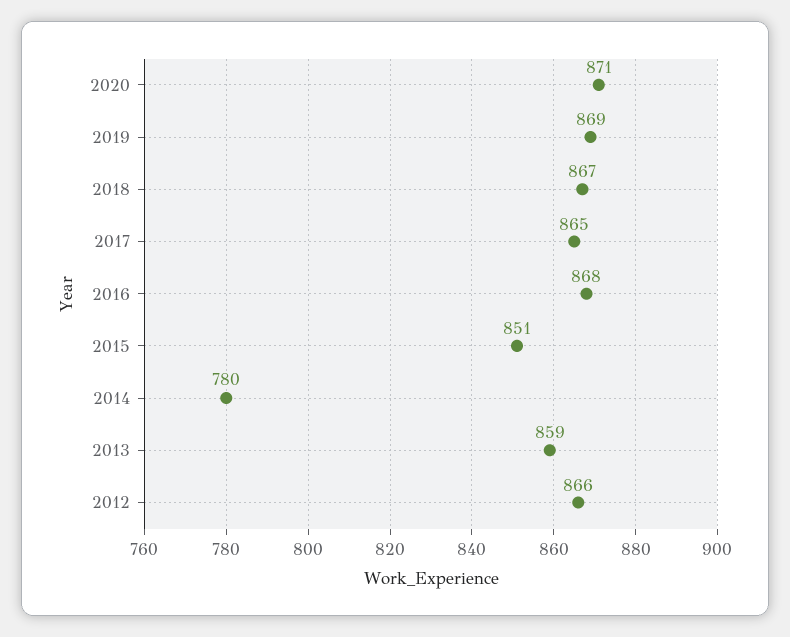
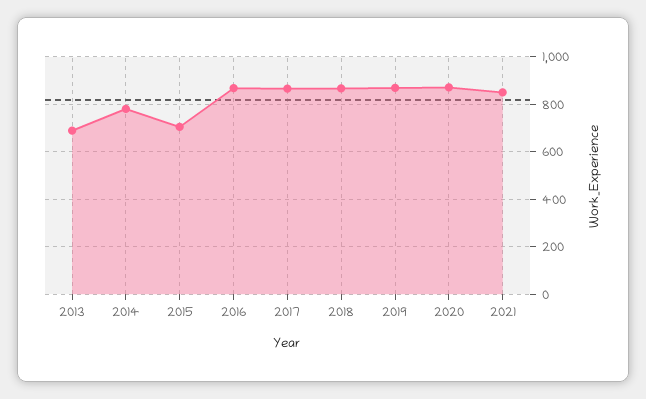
2015: 851 -> 700
2013: 859 -> 700
2012: 866 -> none
2021: none -> 850

